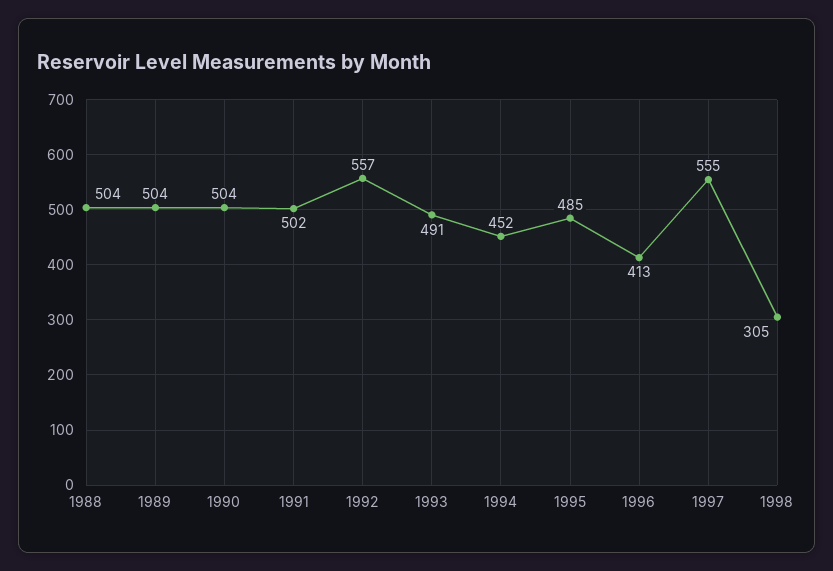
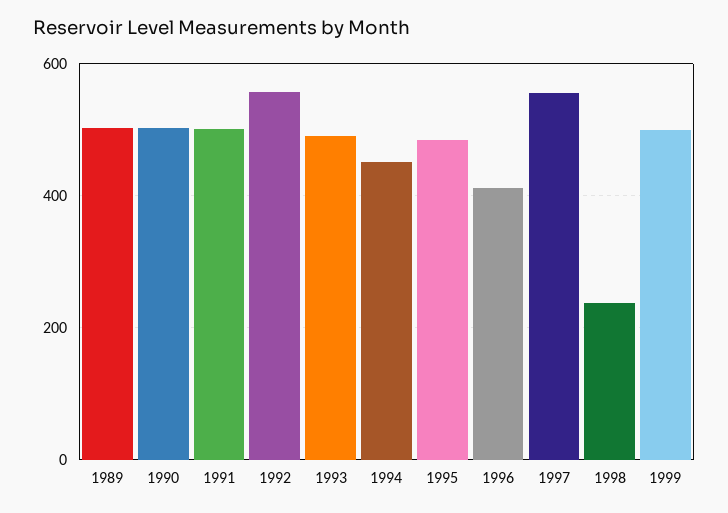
1988: 504 -> none
1998: 305 -> 240
1999: none -> 500

